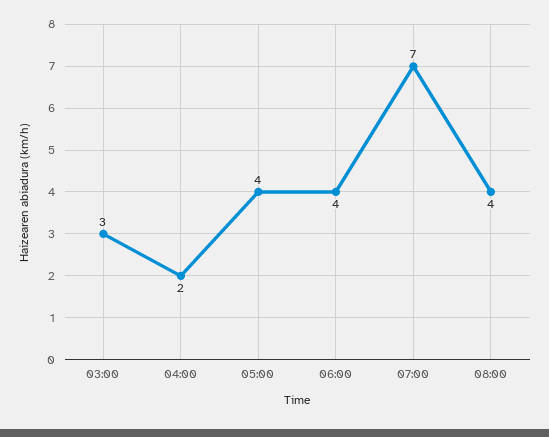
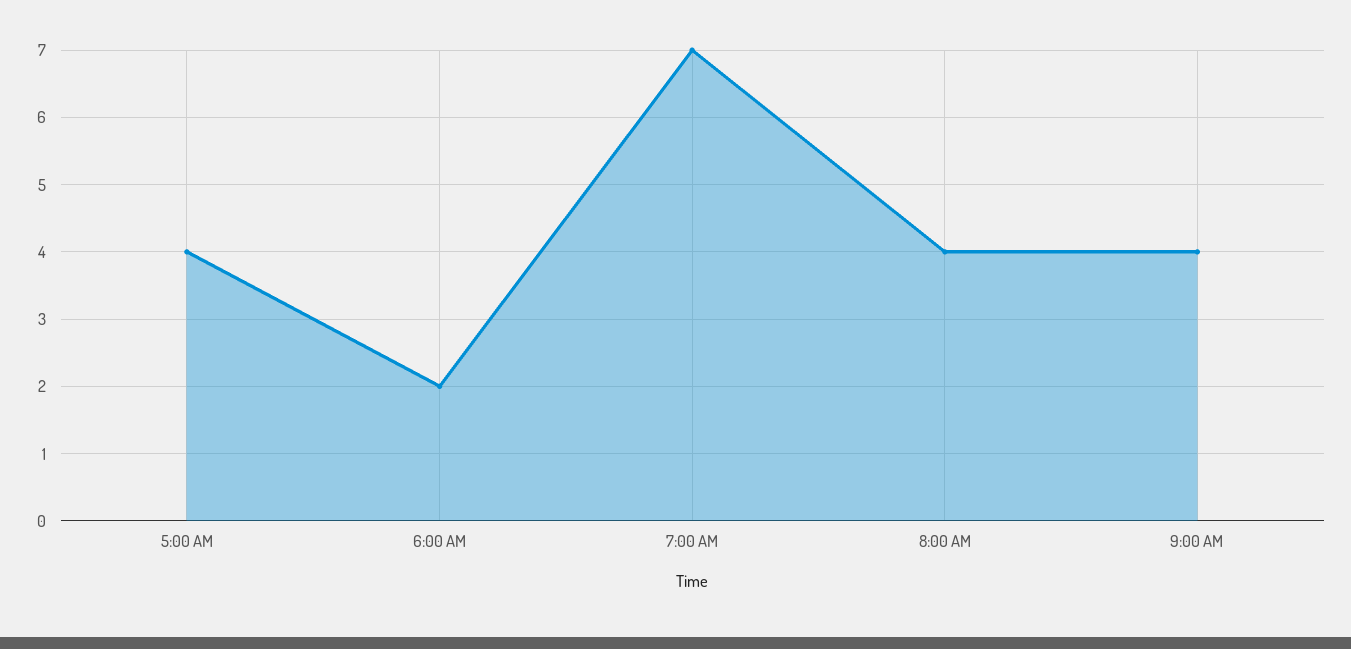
03:00: 3 -> none
04:00: 2 -> none
06:00: 4 -> 2
9:00 AM: none -> 4

